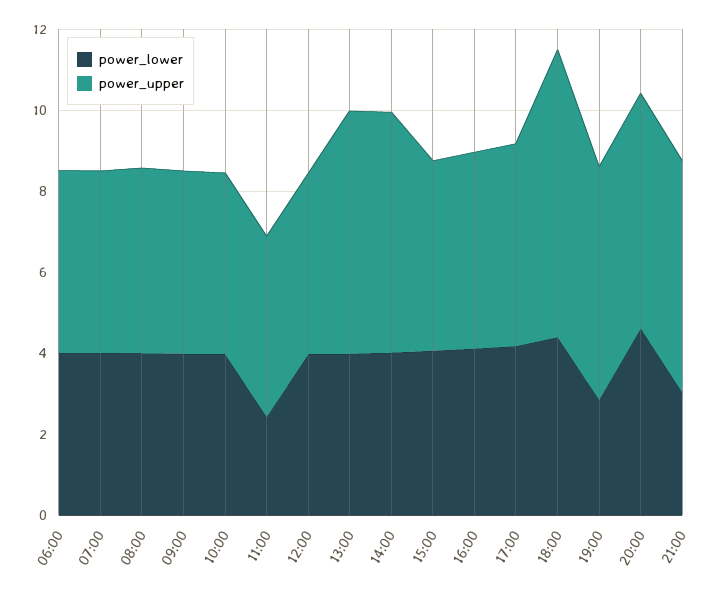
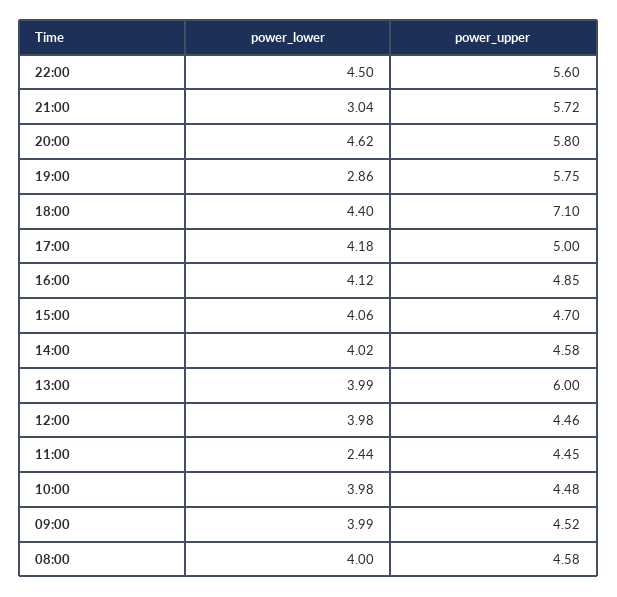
power_lower, 06:00: 4 -> none
power_upper, 06:00: 4.5 -> none
power_lower, 07:00: 4 -> none
power_upper, 07:00: 4.5 -> none
power_upper, 14:00: 6 -> 4.58
power_lower, 22:00: none -> 4.5
power_upper, 22:00: none -> 5.6

